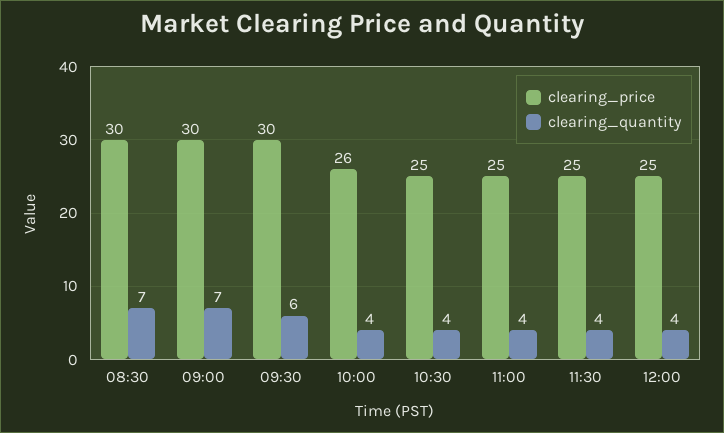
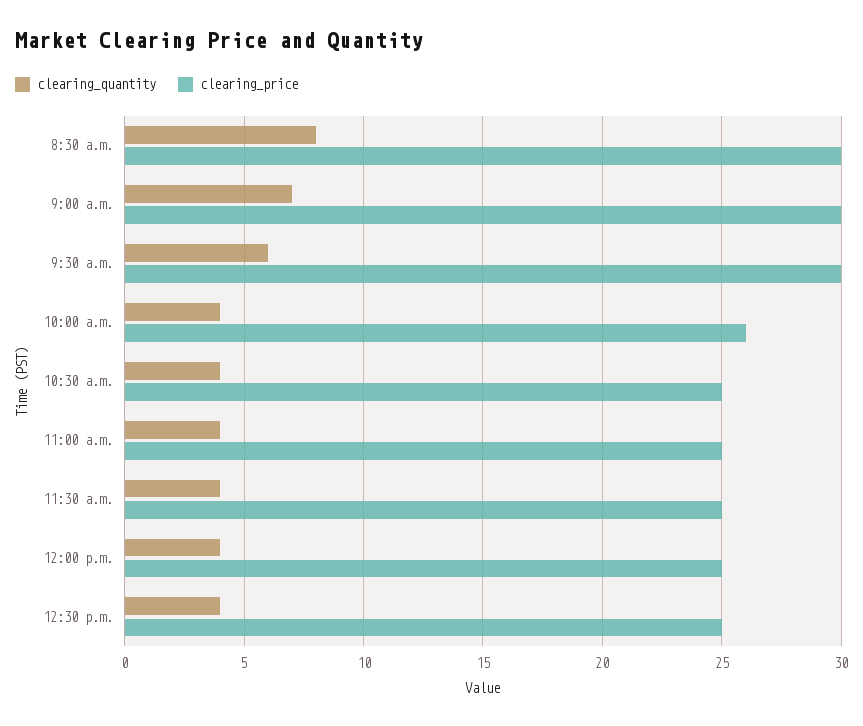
clearing_quantity, 08:30: 7 -> 8
clearing_quantity, 12:30 p.m.: none -> 4
clearing_price, 12:30 p.m.: none -> 25

